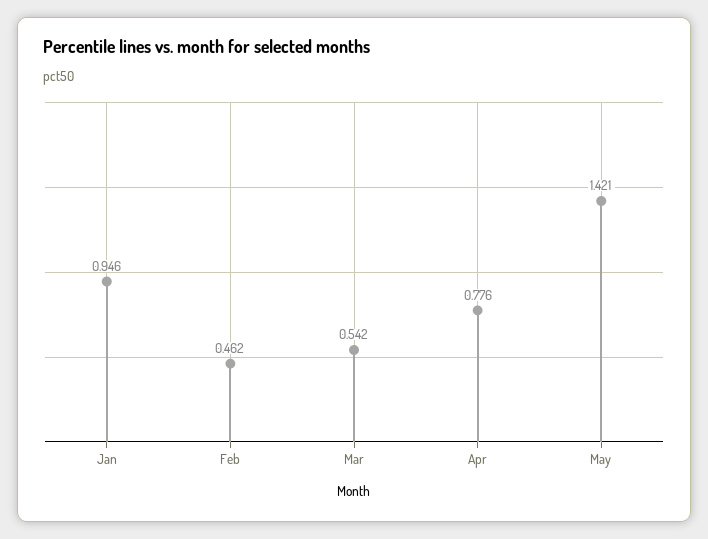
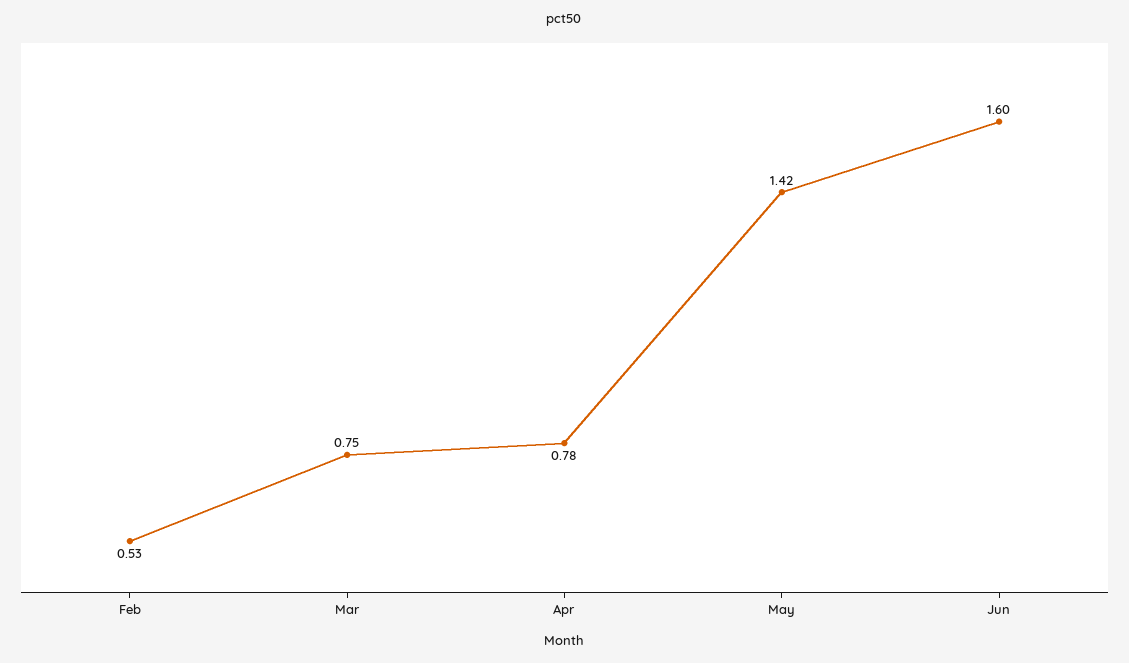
Jan: 0.946 -> none
Feb: 0.462 -> 0.53
Mar: 0.542 -> 0.75
Jun: none -> 1.6

